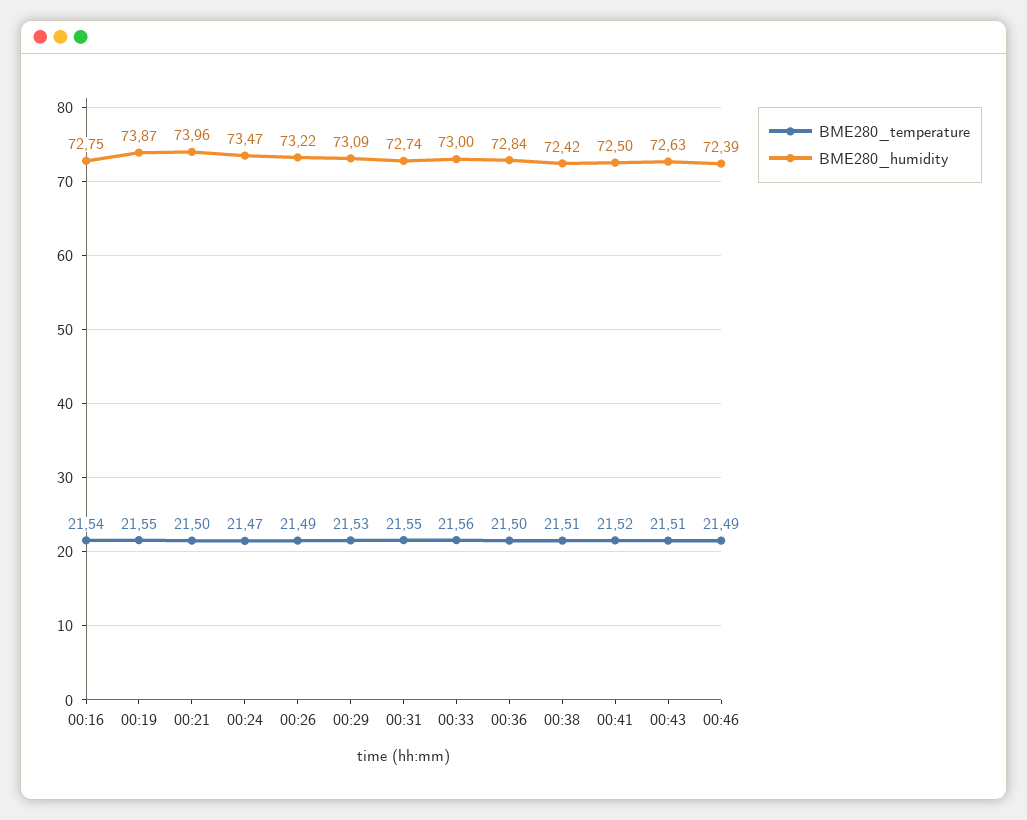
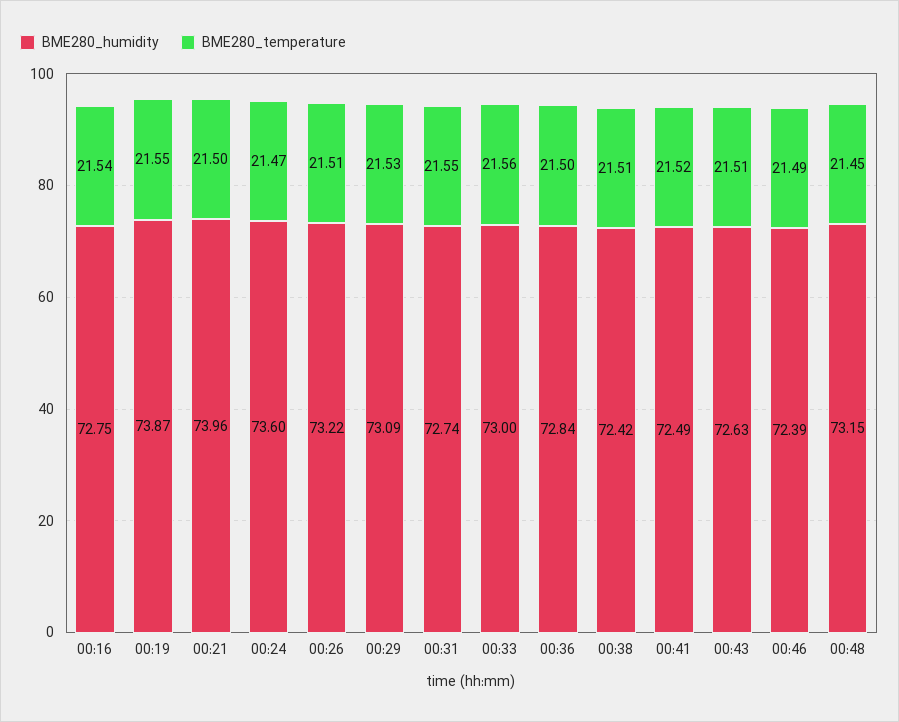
BME280_humidity, 00:24: 73.47 -> 73.6
BME280_temperature, 00:26: 21.49 -> 21.51
BME280_humidity, 00:41: 72.5 -> 72.49
BME280_humidity, 00:48: none -> 73.15
BME280_temperature, 00:48: none -> 21.45

